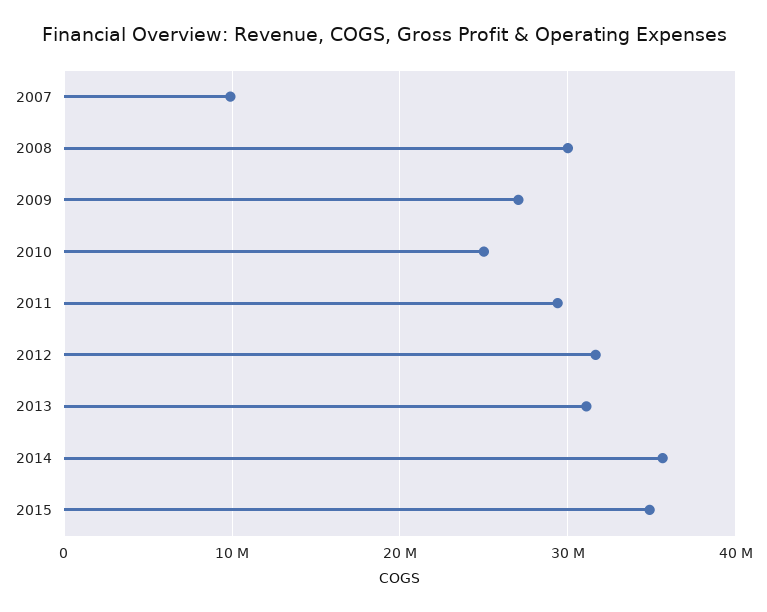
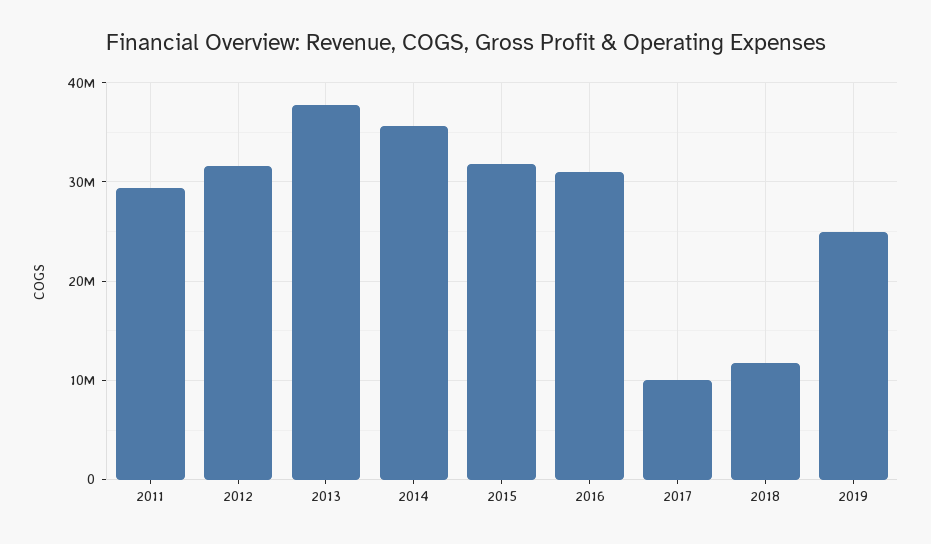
2007: 10000000 -> none
2008: 30000000 -> none
2009: 27000000 -> none
2010: 25000000 -> none
2013: 31000000 -> 38000000
2015: 35000000 -> 32000000
2016: none -> 31000000
2017: none -> 10000000
2018: none -> 12000000
2019: none -> 25000000

